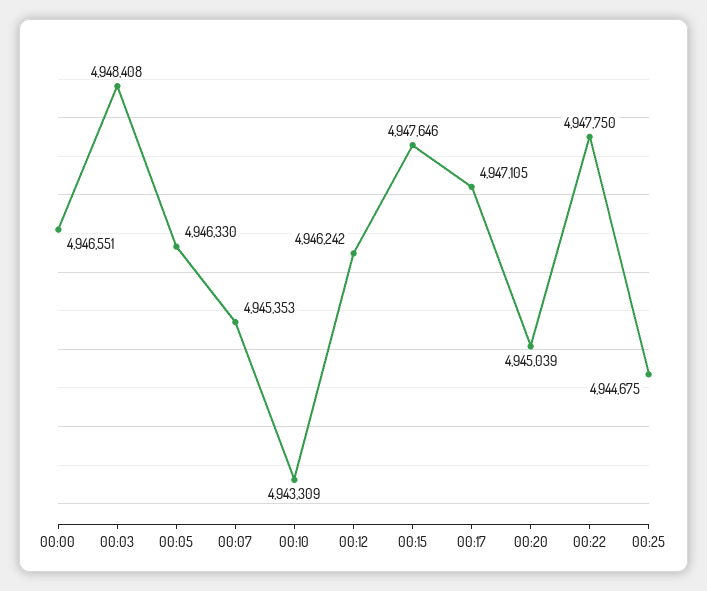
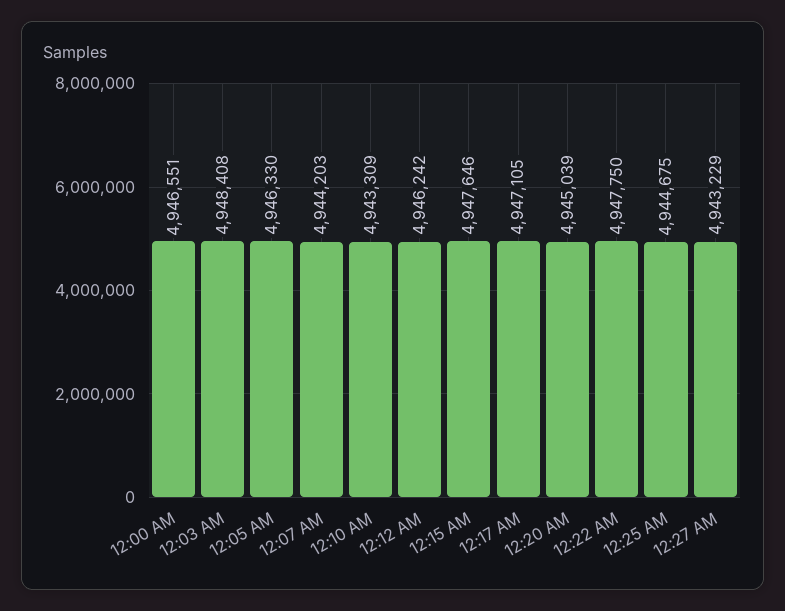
00:07: 4945353 -> 4944203
12:27 AM: none -> 4943229

